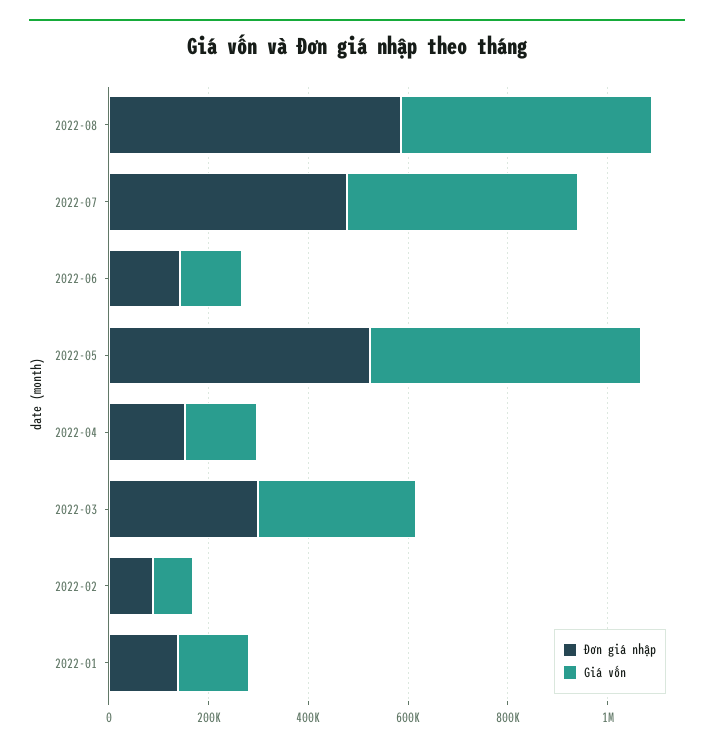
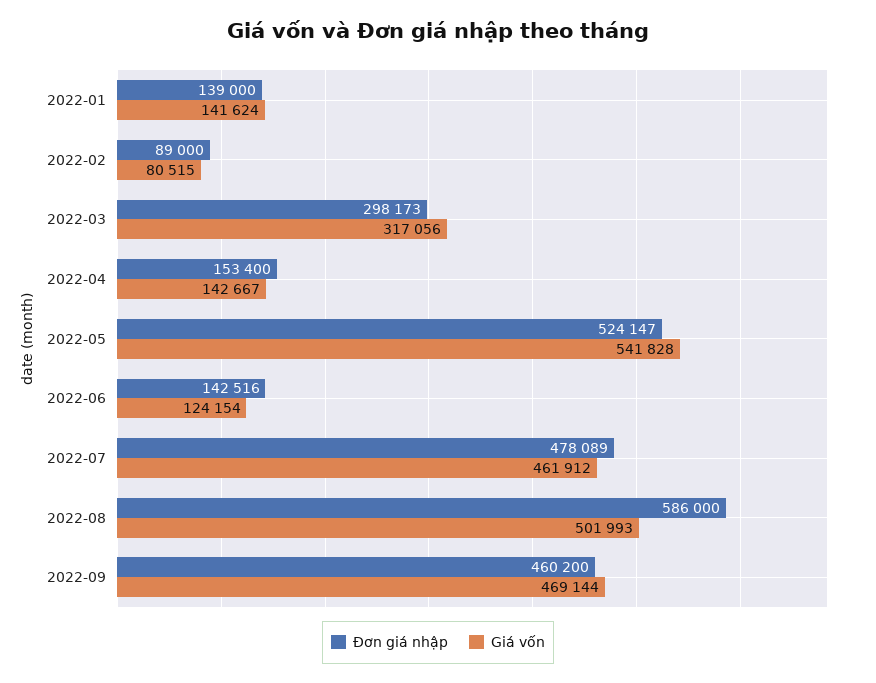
Đơn giá nhập, 2022-09: none -> 460200
Giá vốn, 2022-09: none -> 469144

